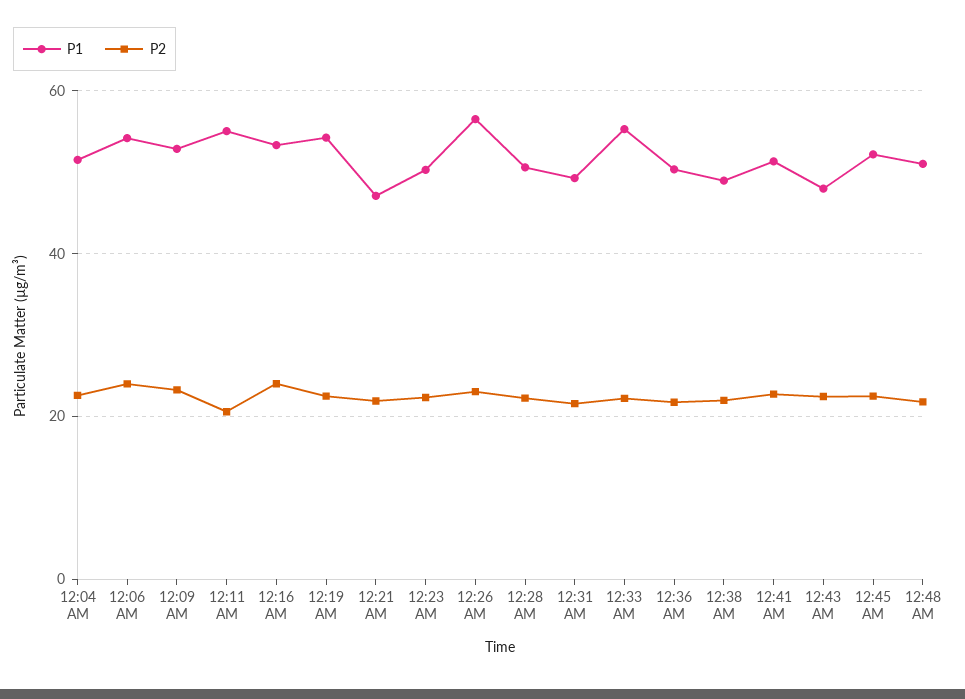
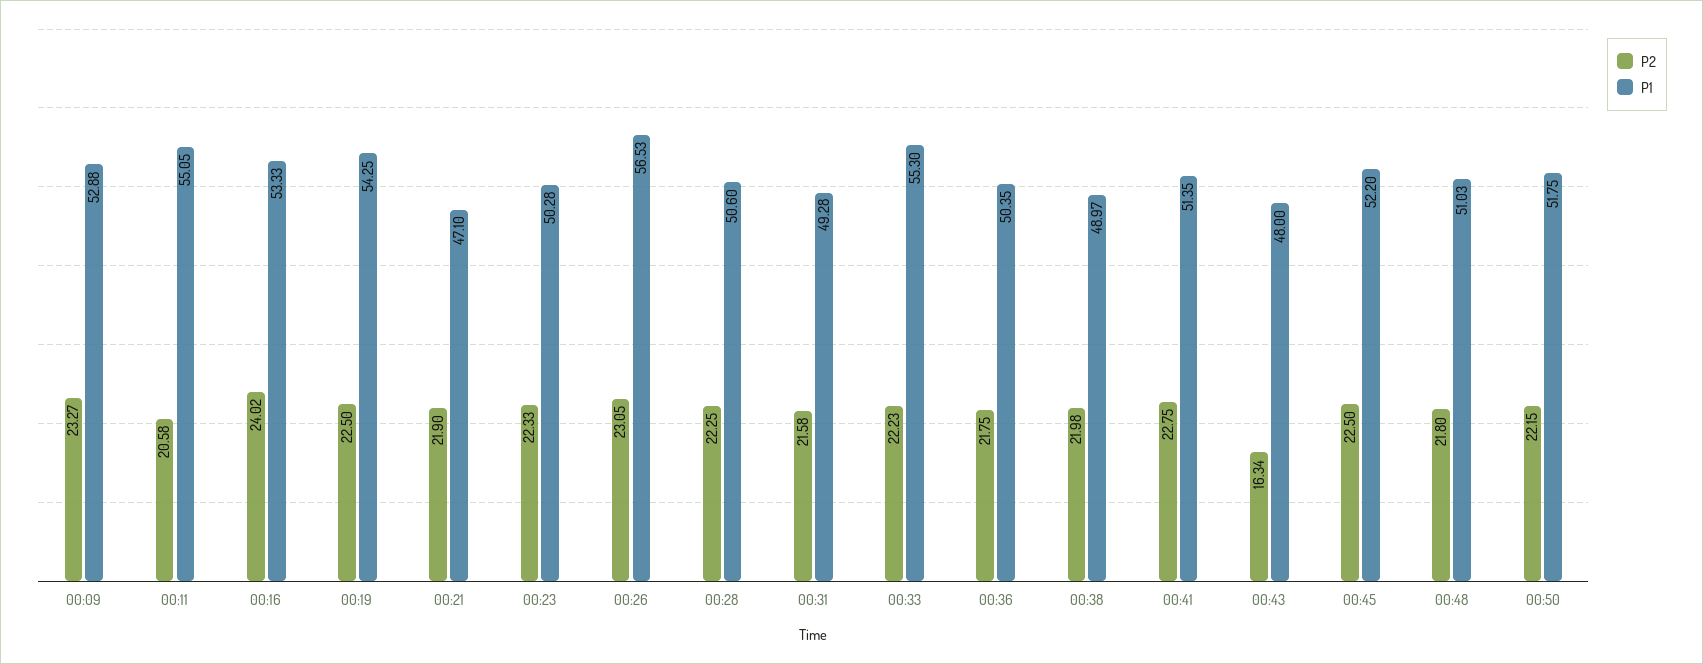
P1, 12:04 AM: 52 -> none
P2, 12:04 AM: 22 -> none
P1, 12:06 AM: 54 -> none
P2, 12:06 AM: 24 -> none
P2, 12:43 AM: 22 -> 16.34
P2, 00:50: none -> 22.15
P1, 00:50: none -> 51.75

